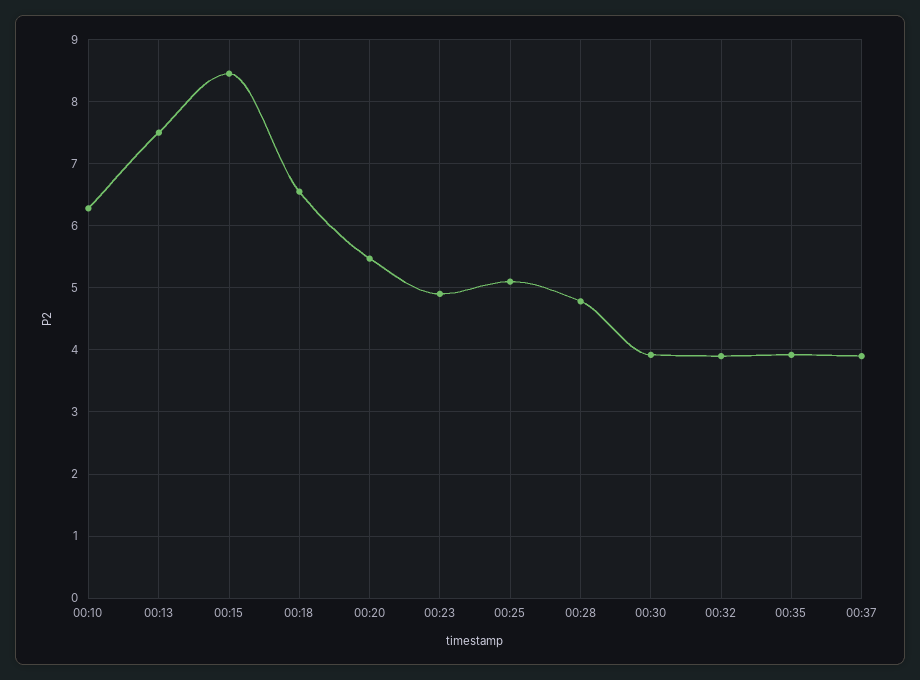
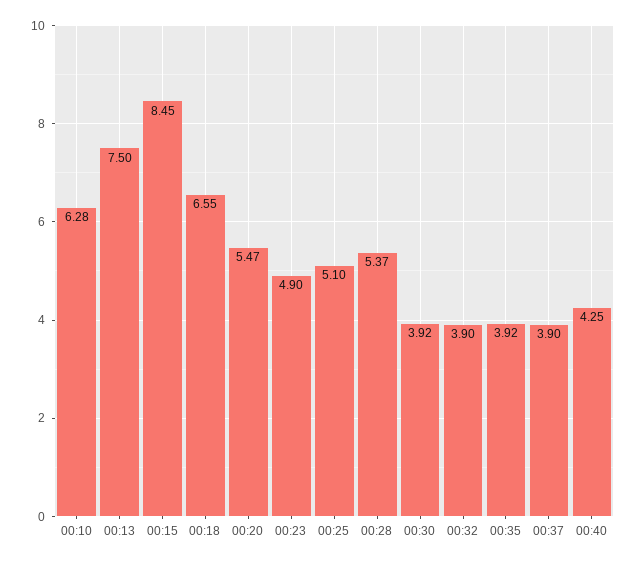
00:28: 4.8 -> 5.37
00:40: none -> 4.25

